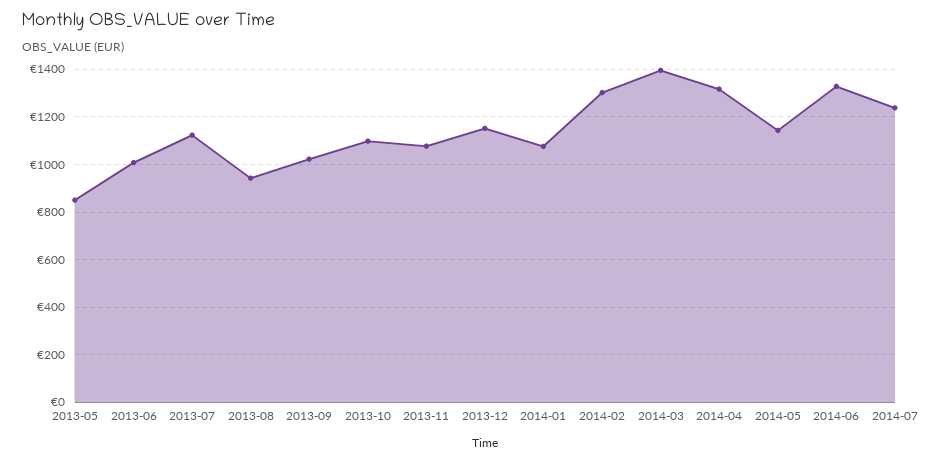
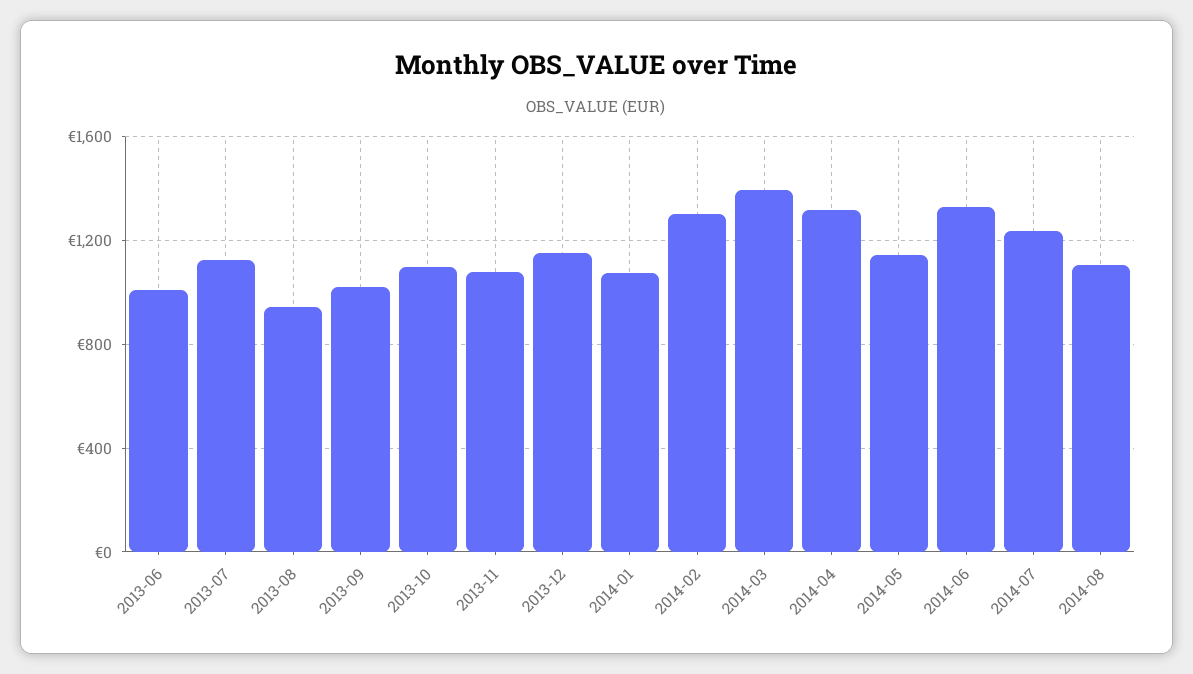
2013-05: 850 -> none
2014-08: none -> 1100

